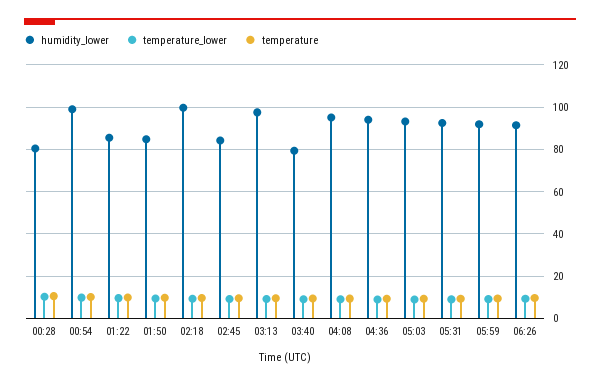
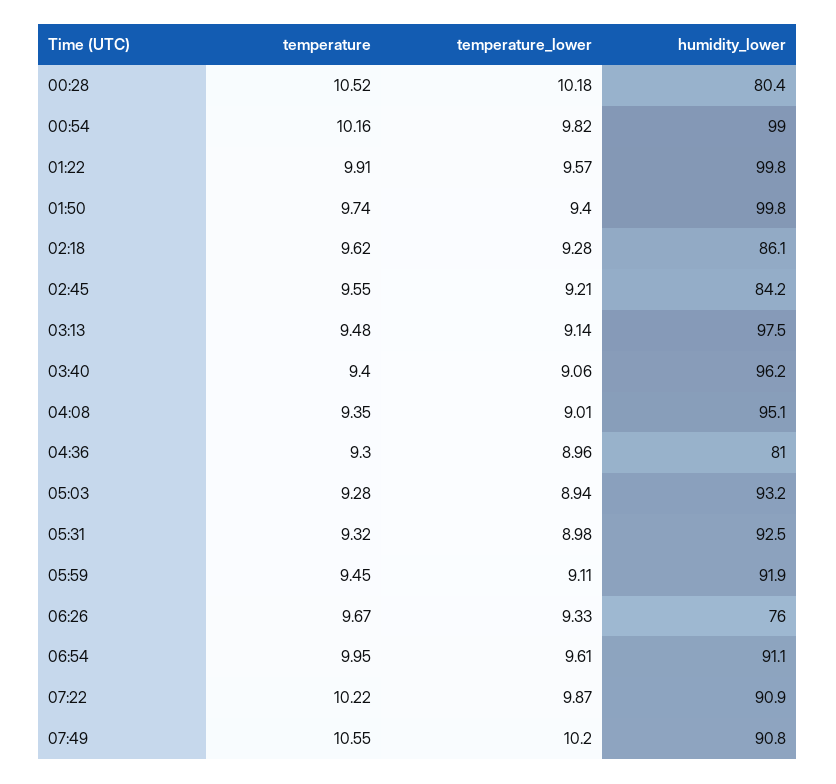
humidity_lower, 01:22: 85 -> 99.8
humidity_lower, 01:50: 85 -> 99.8
humidity_lower, 02:18: 100 -> 86.1
humidity_lower, 03:40: 80 -> 96.2
humidity_lower, 04:36: 95 -> 81
humidity_lower, 06:26: 90 -> 76
temperature, 06:54: none -> 9.95
temperature_lower, 06:54: none -> 9.61
humidity_lower, 06:54: none -> 91.1
temperature, 07:22: none -> 10.22
temperature_lower, 07:22: none -> 9.87
humidity_lower, 07:22: none -> 90.9
temperature, 07:49: none -> 10.55
temperature_lower, 07:49: none -> 10.2
humidity_lower, 07:49: none -> 90.8

